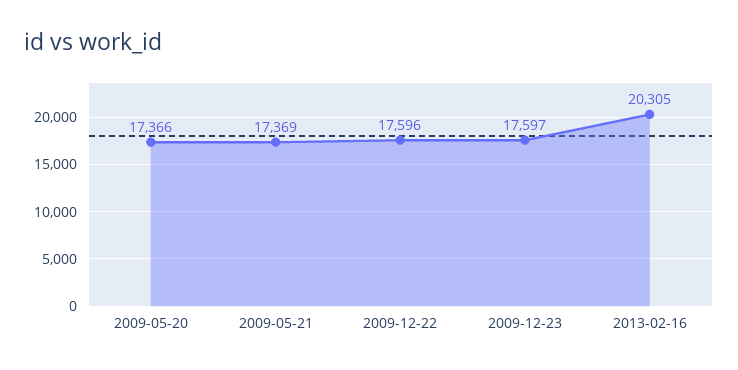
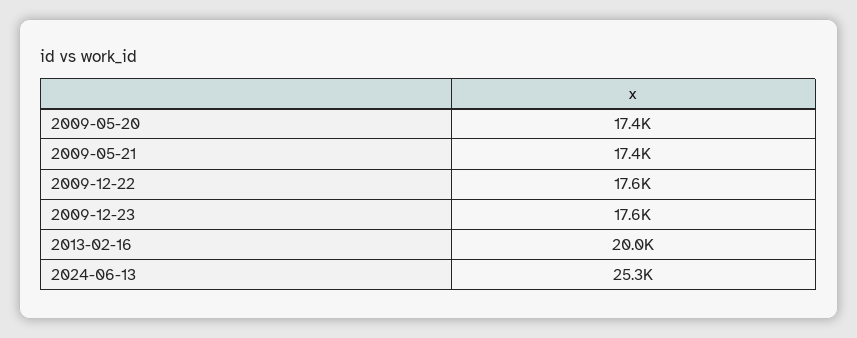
2013-02-16: 20305 -> 20000
2024-06-13: none -> 25300

